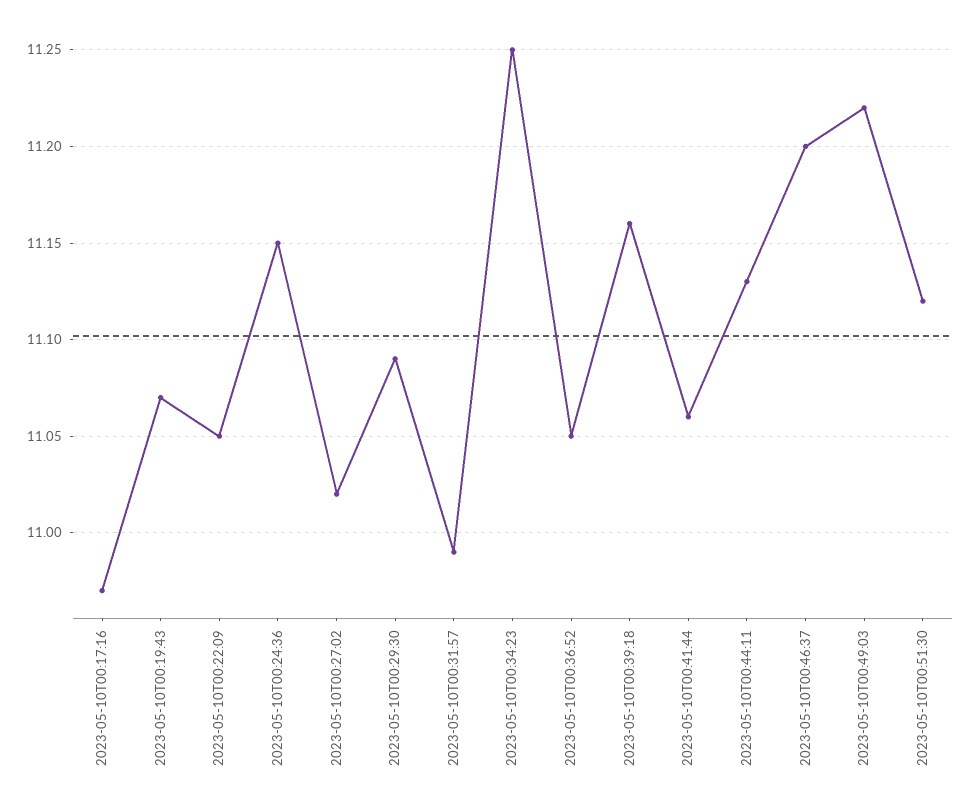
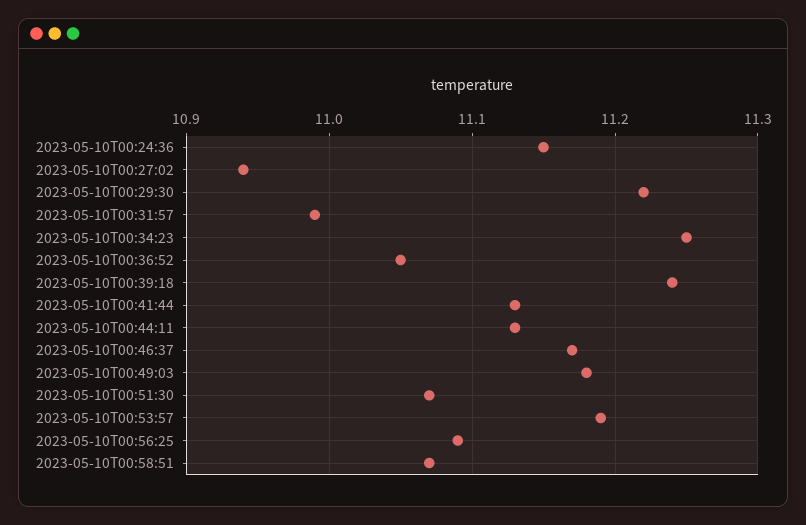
2023-05-10T00:17:16: 10.97 -> none
2023-05-10T00:19:43: 11.07 -> none
2023-05-10T00:22:09: 11.05 -> none
2023-05-10T00:27:02: 11.02 -> 10.94
2023-05-10T00:29:30: 11.09 -> 11.22
2023-05-10T00:39:18: 11.16 -> 11.24
2023-05-10T00:41:44: 11.06 -> 11.13
2023-05-10T00:46:37: 11.2 -> 11.17
2023-05-10T00:49:03: 11.22 -> 11.18
2023-05-10T00:51:30: 11.12 -> 11.07
2023-05-10T00:53:57: none -> 11.19
2023-05-10T00:56:25: none -> 11.09
2023-05-10T00:58:51: none -> 11.07

